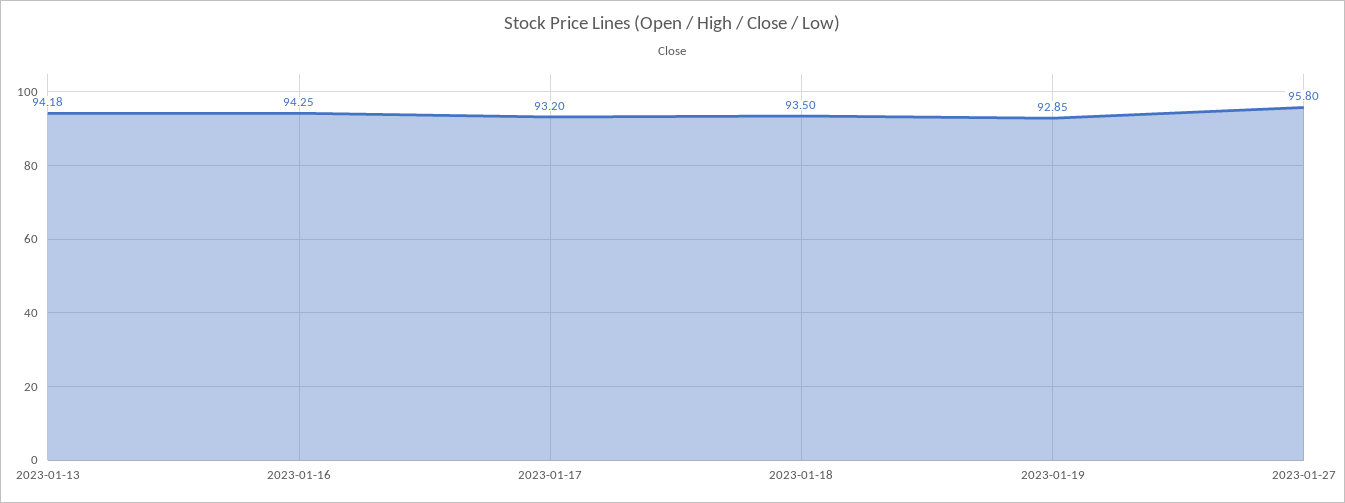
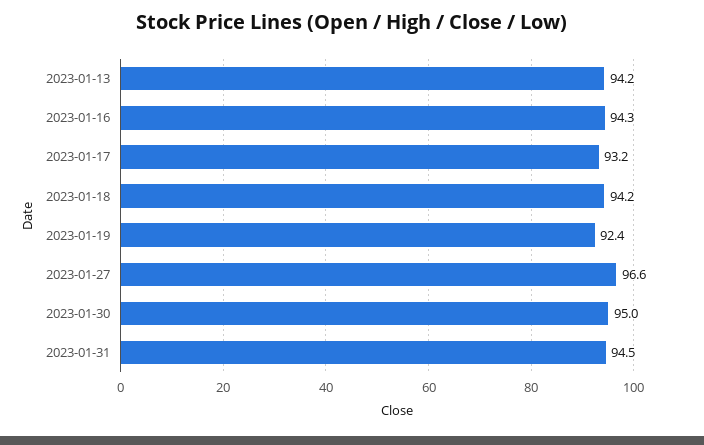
2023-01-18: 93.5 -> 94.2
2023-01-19: 92.85 -> 92.4
2023-01-27: 95.8 -> 96.6
2023-01-30: none -> 95
2023-01-31: none -> 94.5

